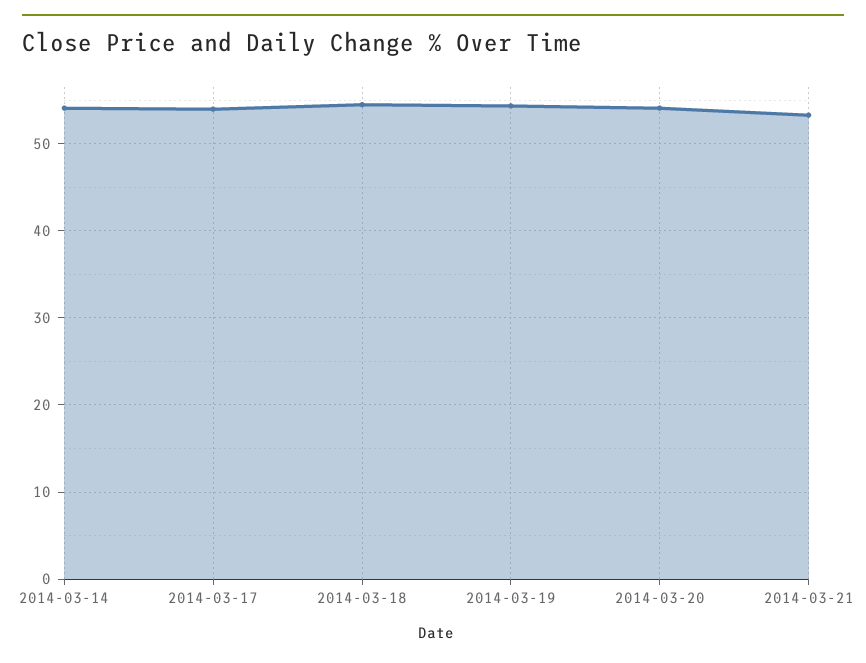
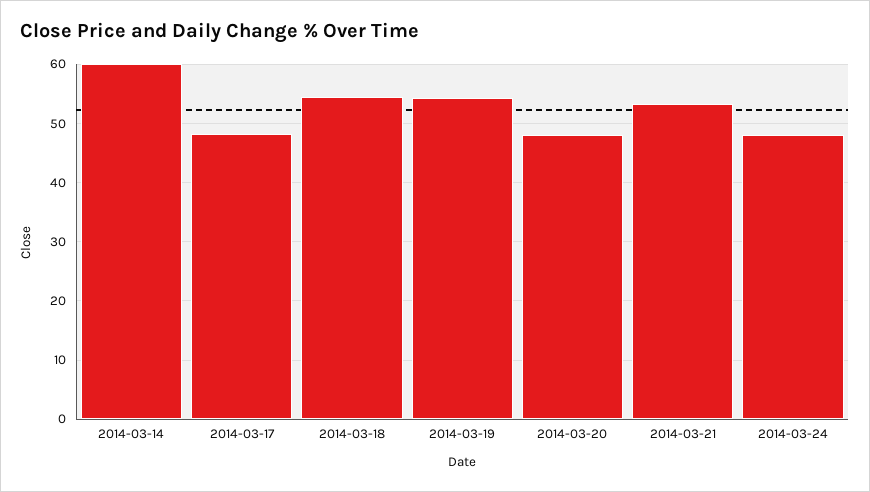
2014-03-14: 54 -> 60
2014-03-17: 54 -> 48
2014-03-20: 54 -> 48
2014-03-24: none -> 48

